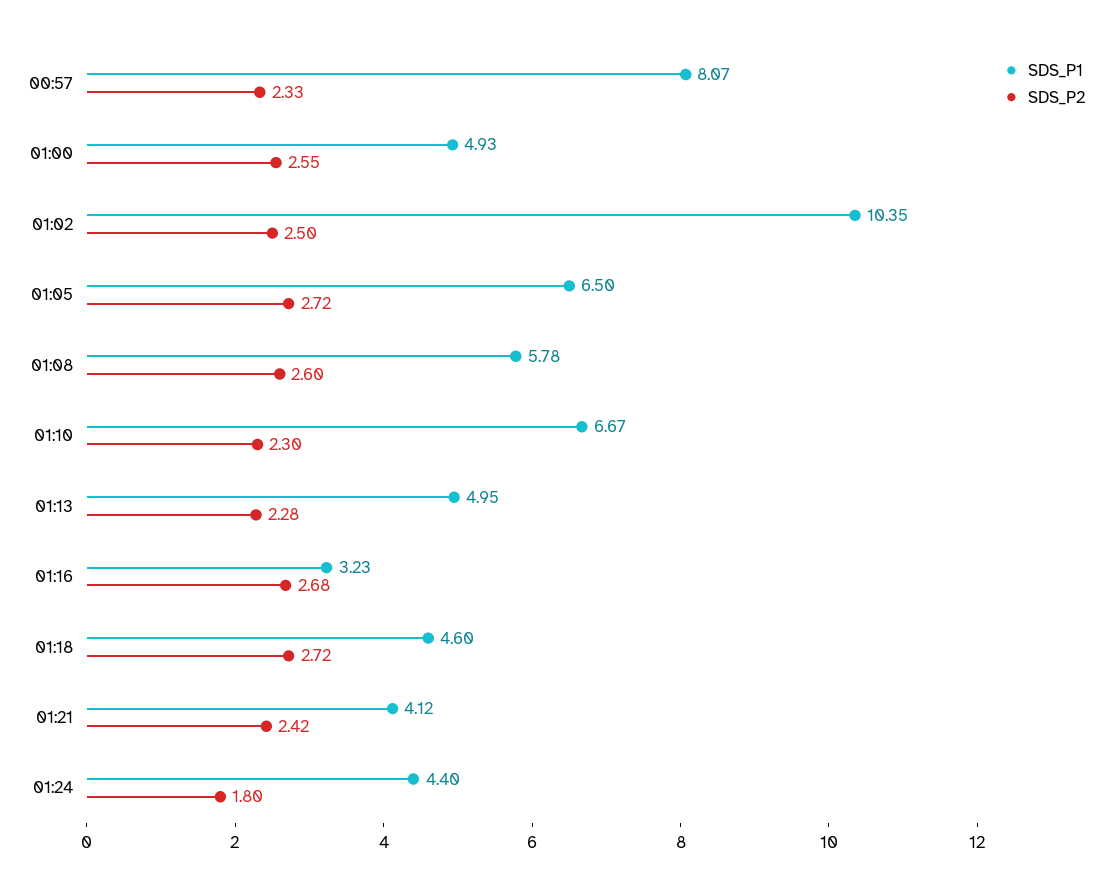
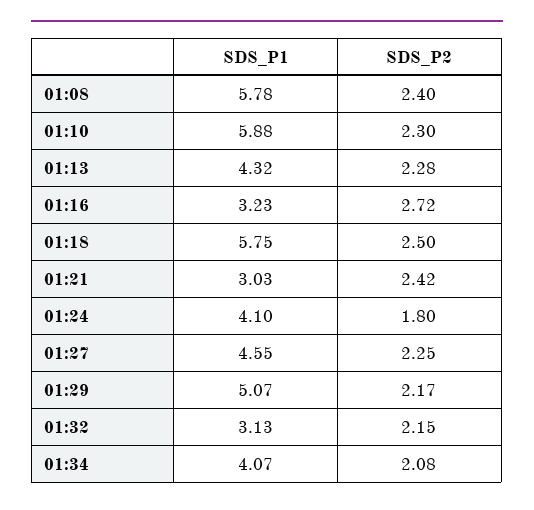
SDS_P1, 00:57: 8.07 -> none
SDS_P2, 00:57: 2.33 -> none
SDS_P1, 01:00: 4.93 -> none
SDS_P2, 01:00: 2.55 -> none
SDS_P1, 01:02: 10.35 -> none
SDS_P2, 01:02: 2.5 -> none
SDS_P1, 01:05: 6.5 -> none
SDS_P2, 01:05: 2.72 -> none
SDS_P2, 01:08: 2.6 -> 2.4
SDS_P1, 01:10: 6.67 -> 5.88
SDS_P1, 01:13: 4.95 -> 4.32
SDS_P2, 01:16: 2.68 -> 2.72
SDS_P1, 01:18: 4.6 -> 5.75
SDS_P2, 01:18: 2.72 -> 2.5
SDS_P1, 01:21: 4.12 -> 3.03
SDS_P1, 01:24: 4.4 -> 4.1
SDS_P1, 01:27: none -> 4.55
SDS_P2, 01:27: none -> 2.25
SDS_P1, 01:29: none -> 5.07
SDS_P2, 01:29: none -> 2.17
SDS_P1, 01:32: none -> 3.13
SDS_P2, 01:32: none -> 2.15
SDS_P1, 01:34: none -> 4.07
SDS_P2, 01:34: none -> 2.08

